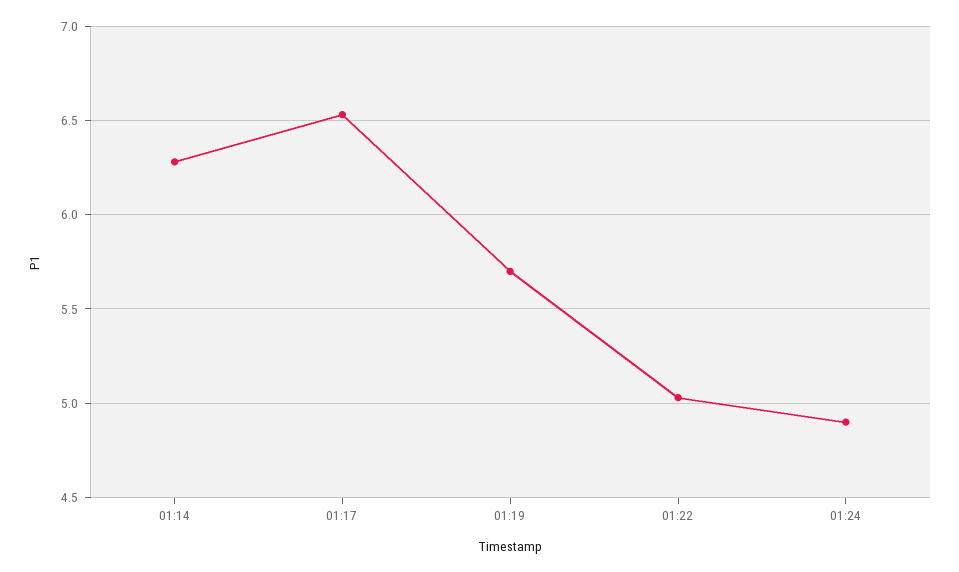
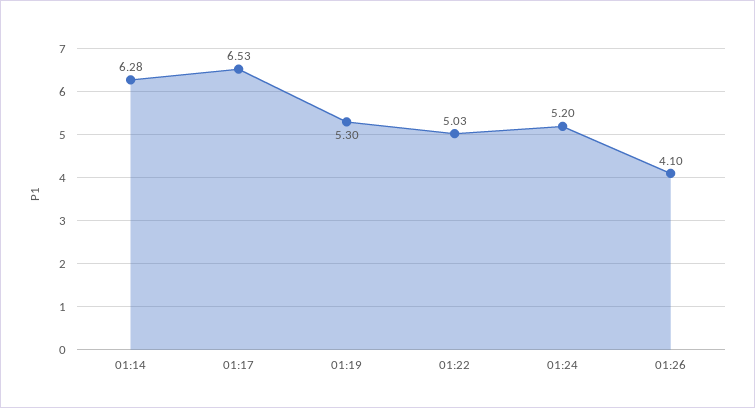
01:19: 5.7 -> 5.3
01:24: 4.9 -> 5.2
01:26: none -> 4.1

